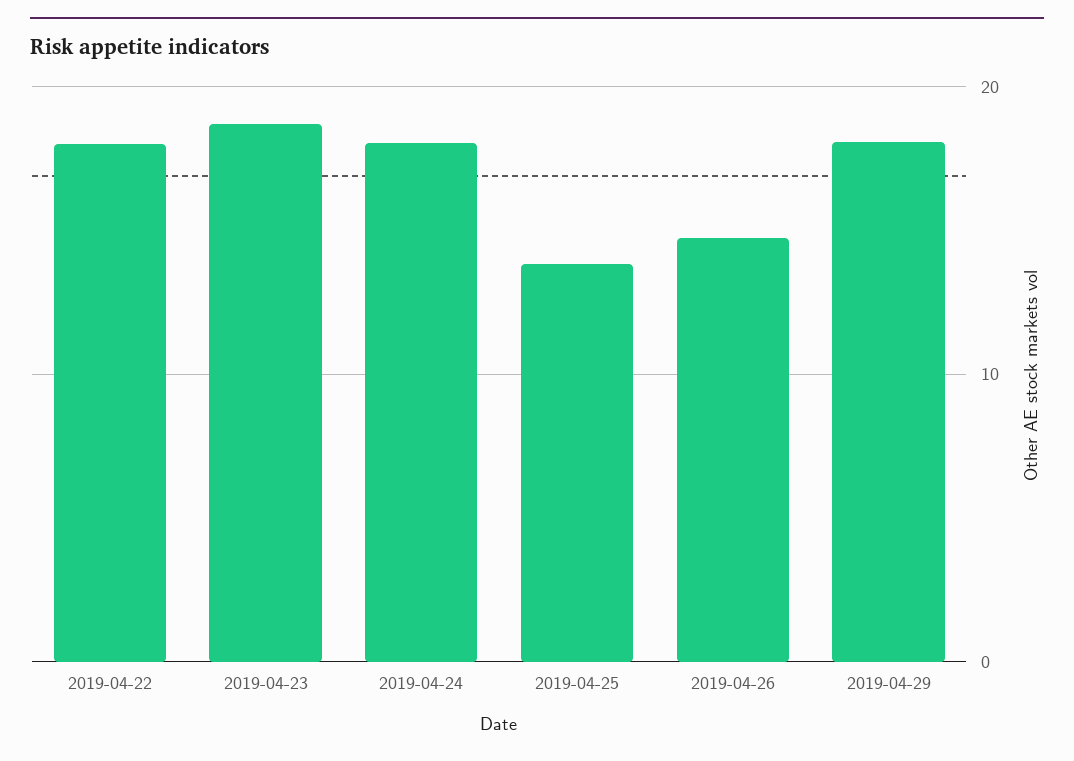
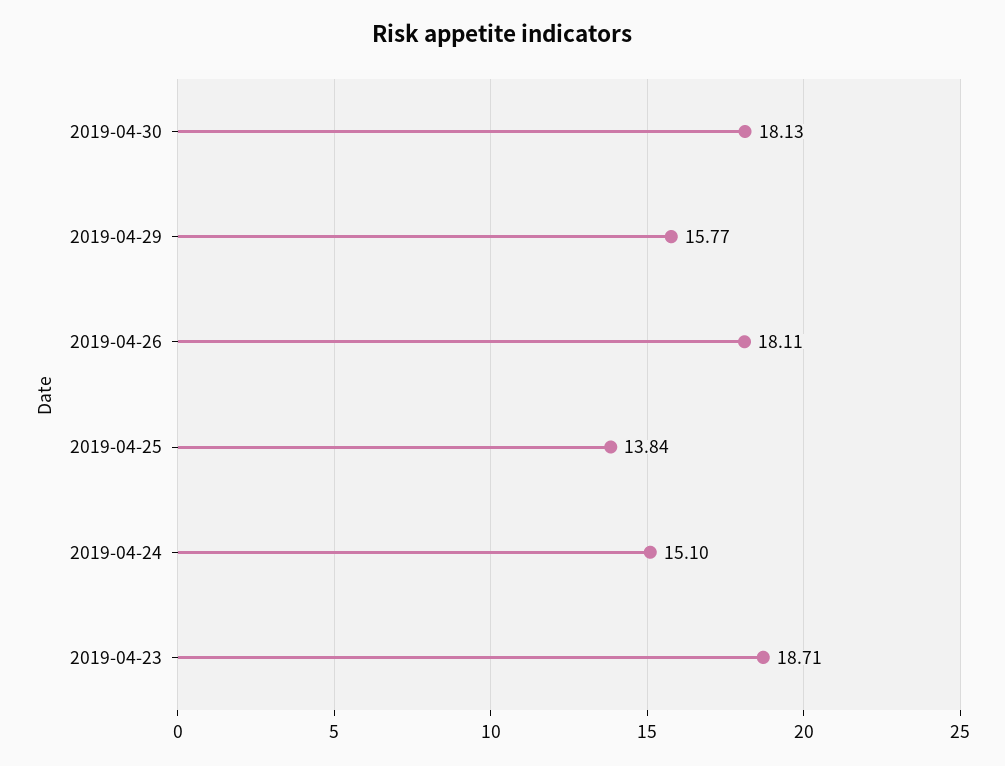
2019-04-22: 18 -> none
2019-04-24: 18 -> 15.1
2019-04-26: 15 -> 18.11
2019-04-29: 18 -> 15.77
2019-04-30: none -> 18.13

